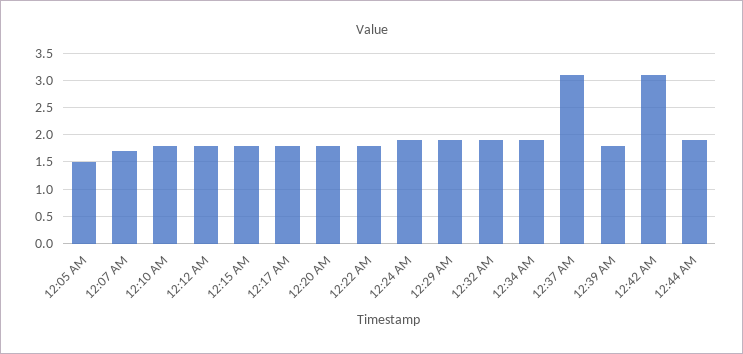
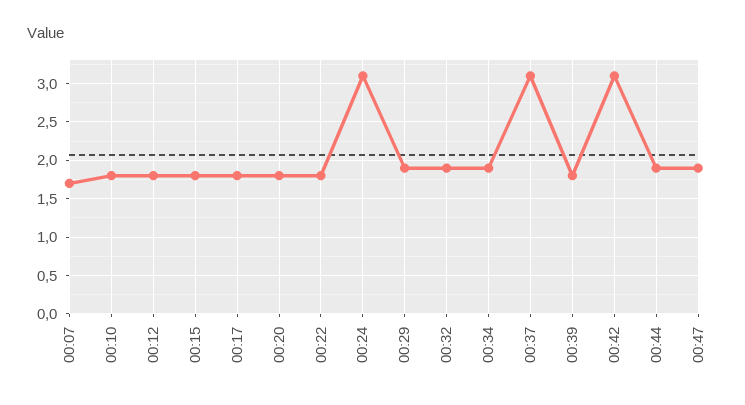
12:05 AM: 1.5 -> none
12:24 AM: 2 -> 3.1
00:47: none -> 1.9

